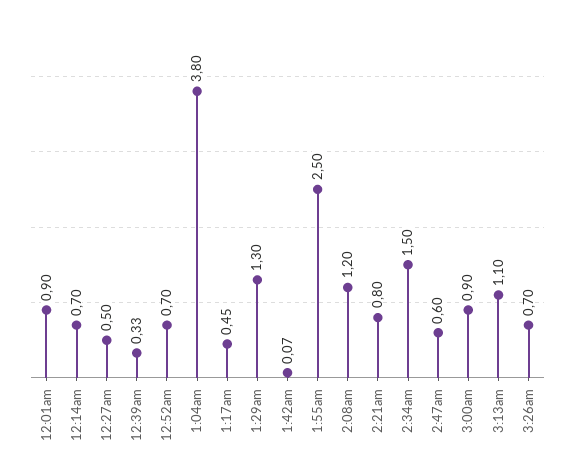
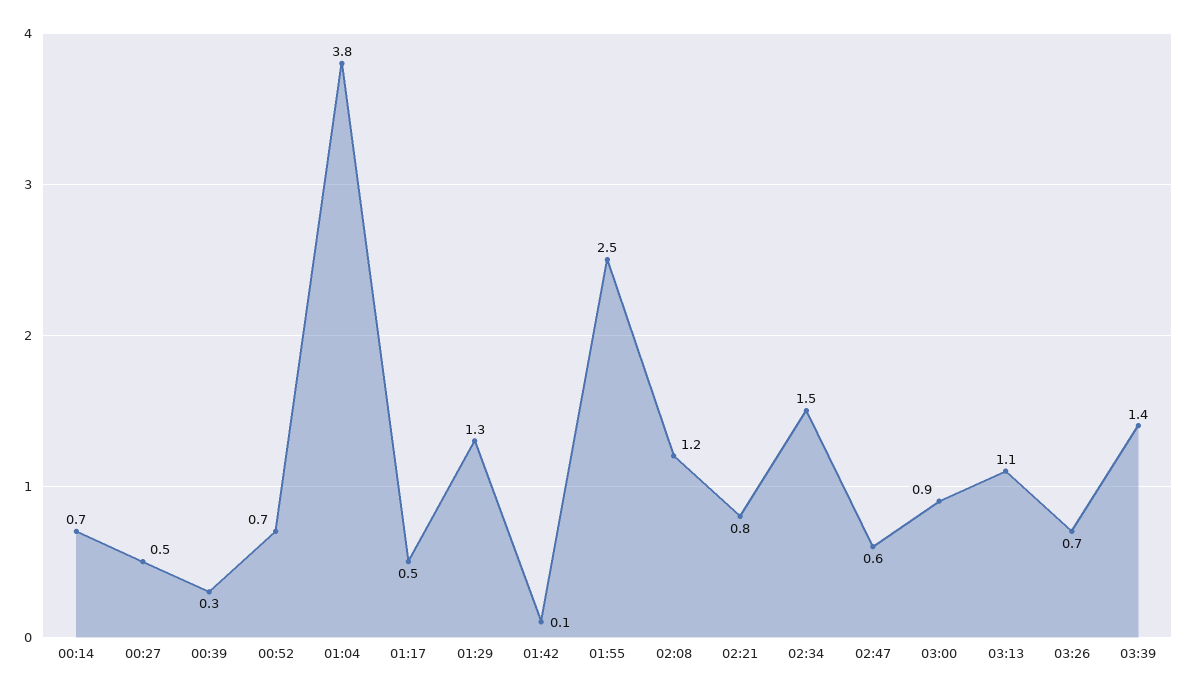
12:01am: 0.9 -> none
03:39: none -> 1.4

